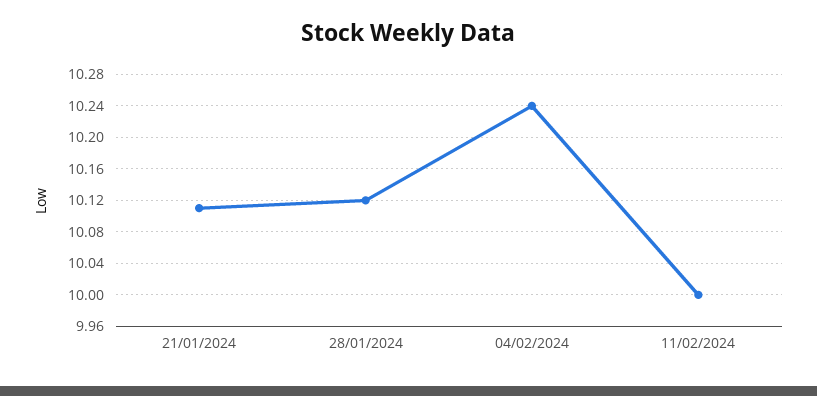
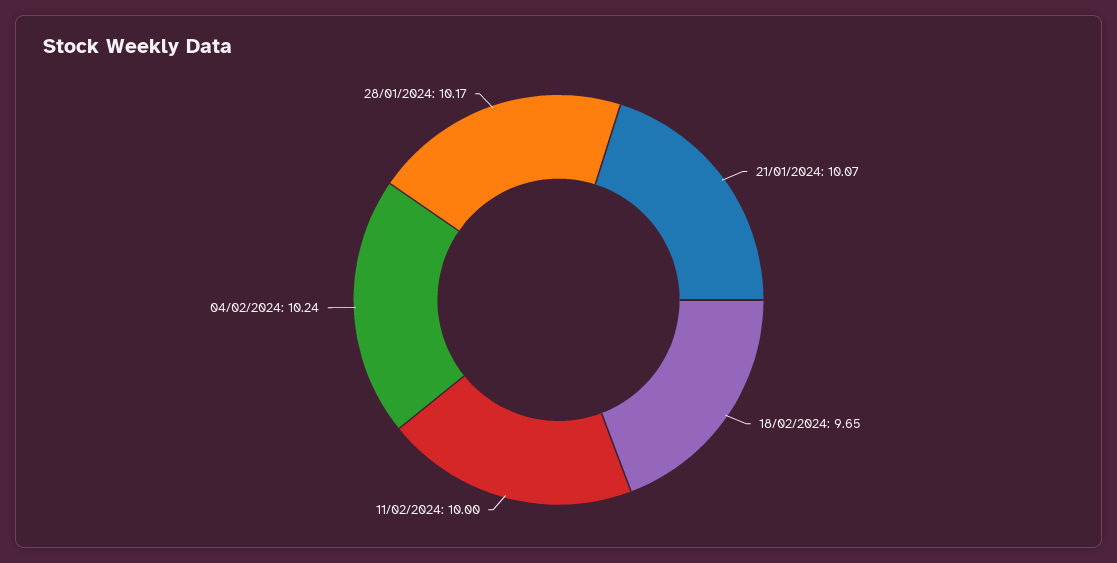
21/01/2024: 10.11 -> 10.07
28/01/2024: 10.12 -> 10.17
18/02/2024: none -> 9.65

